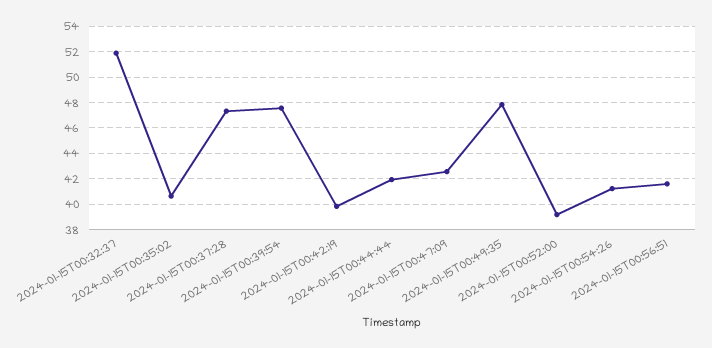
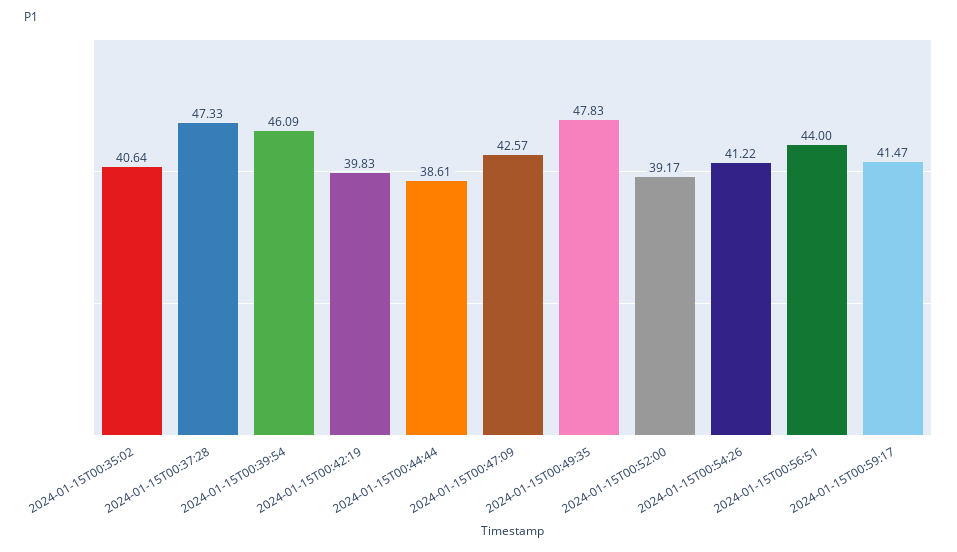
2024-01-15T00:32:37: 52 -> none
2024-01-15T00:39:54: 47.5 -> 46.09
2024-01-15T00:44:44: 42 -> 38.61
2024-01-15T00:56:51: 41.5 -> 44
2024-01-15T00:59:17: none -> 41.47

